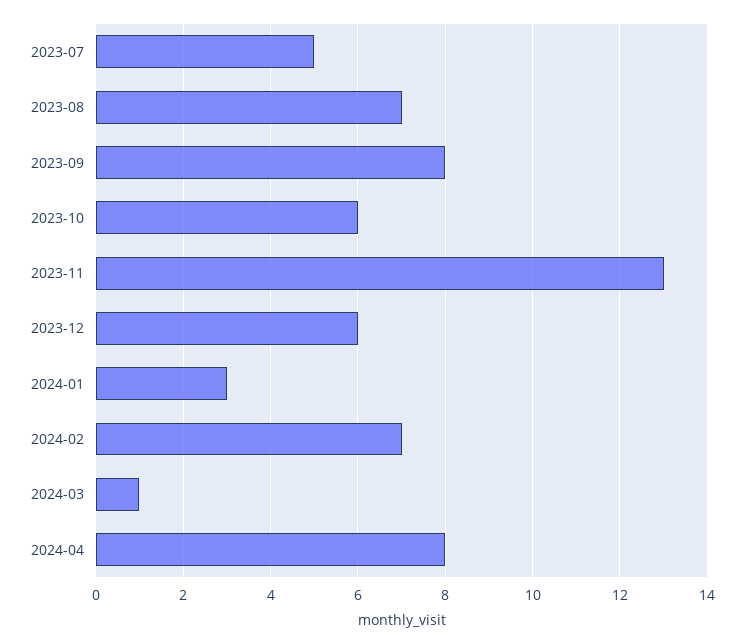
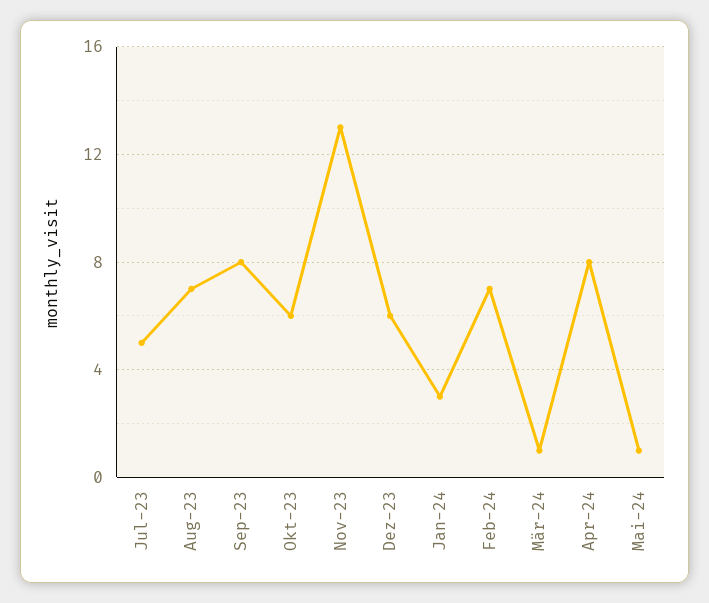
Mai-24: none -> 1

